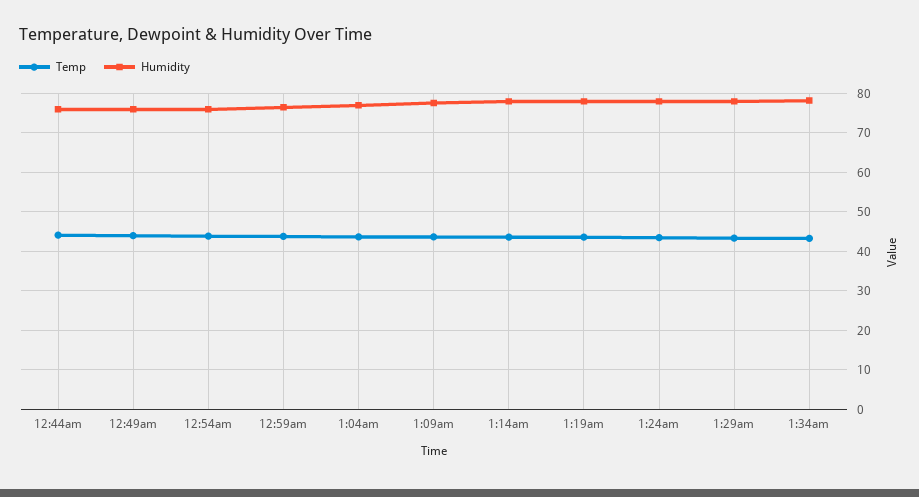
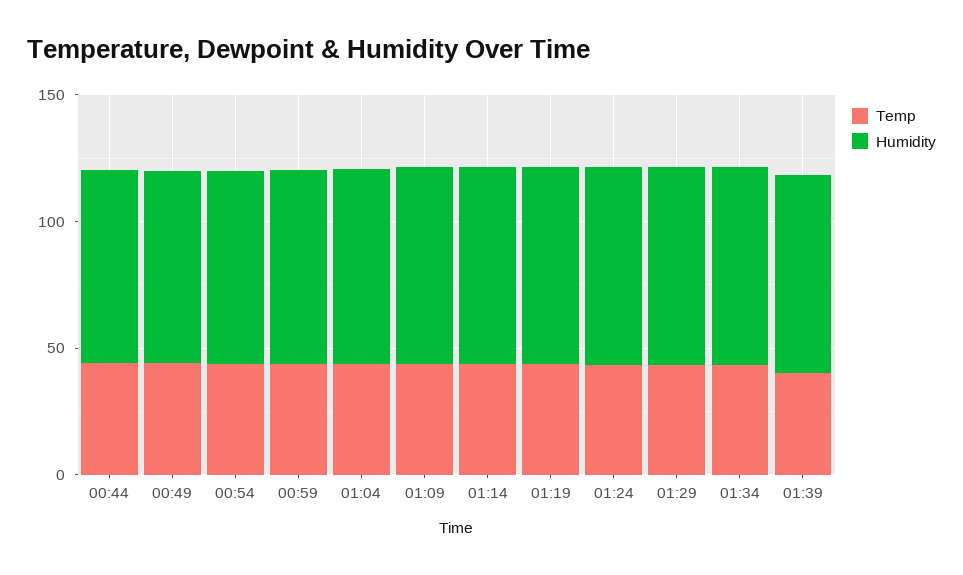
Temp, 01:39: none -> 40
Humidity, 01:39: none -> 80

